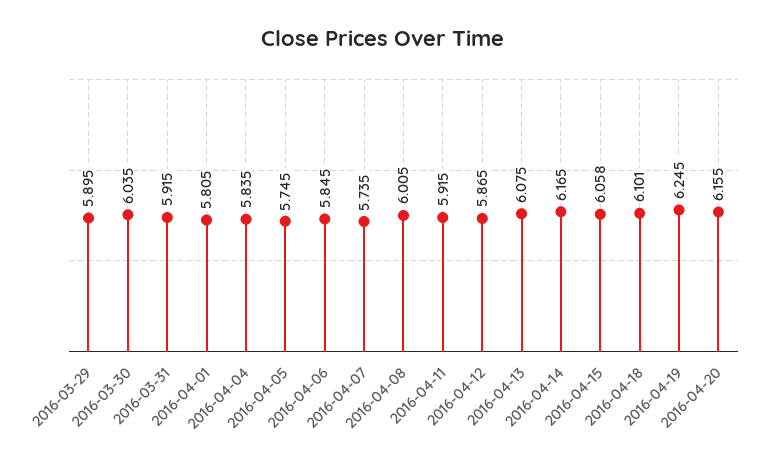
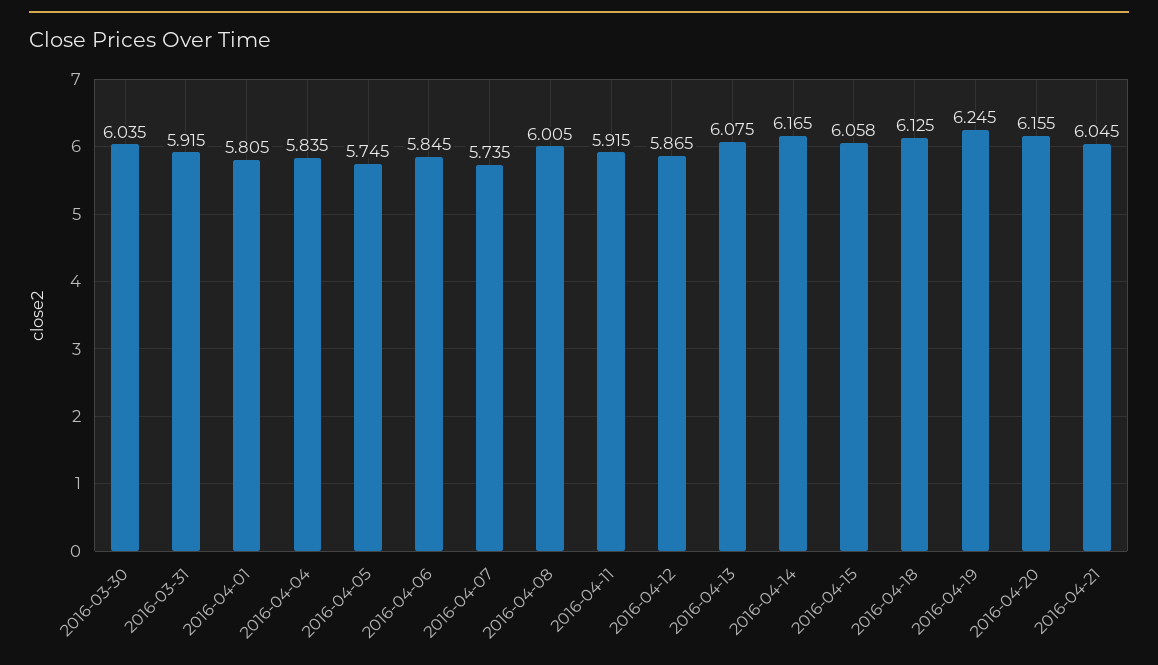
2016-03-29: 5.895 -> none
2016-04-18: 6.101 -> 6.125
2016-04-21: none -> 6.045

